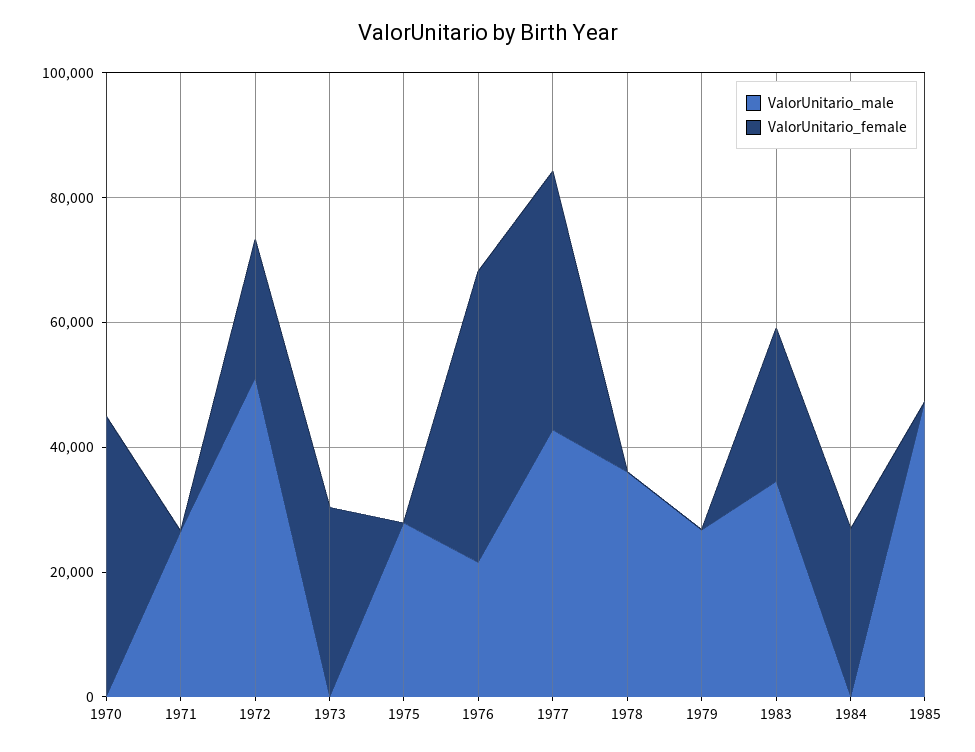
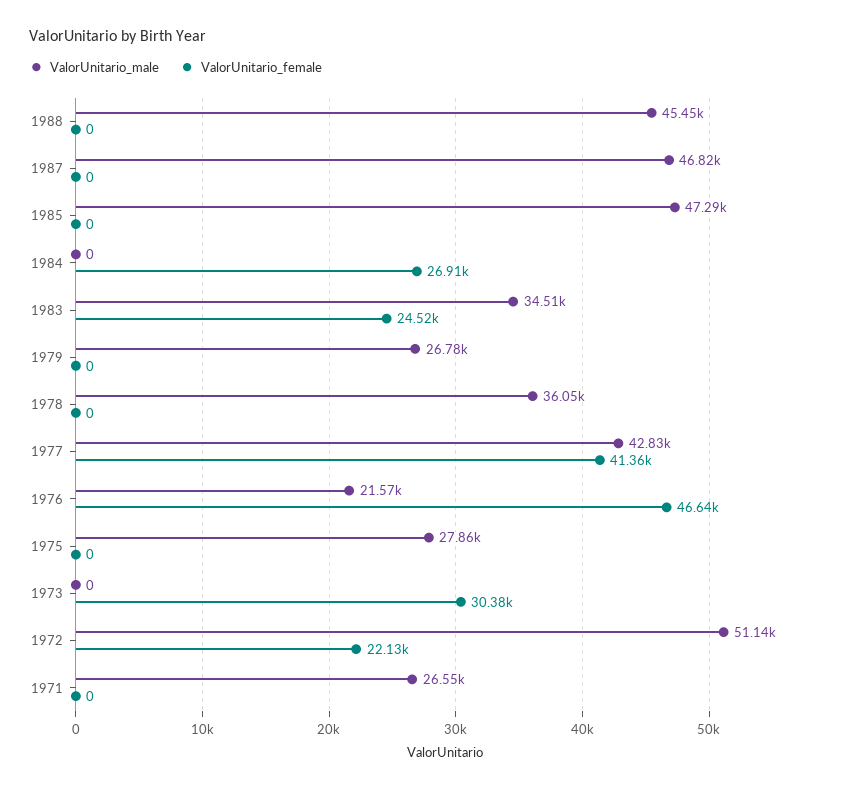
ValorUnitario_male, 1970: 0 -> none
ValorUnitario_female, 1970: 45000 -> none
ValorUnitario_male, 1988: none -> 45450
ValorUnitario_female, 1988: none -> 0
ValorUnitario_male, 1987: none -> 46820
ValorUnitario_female, 1987: none -> 0

